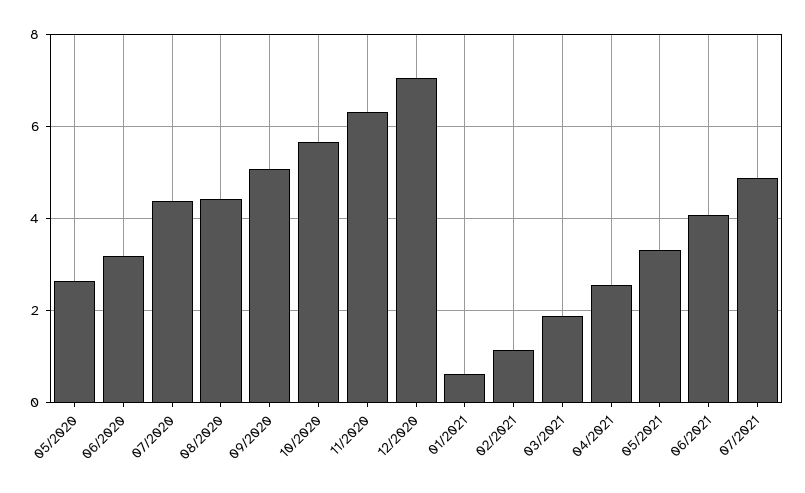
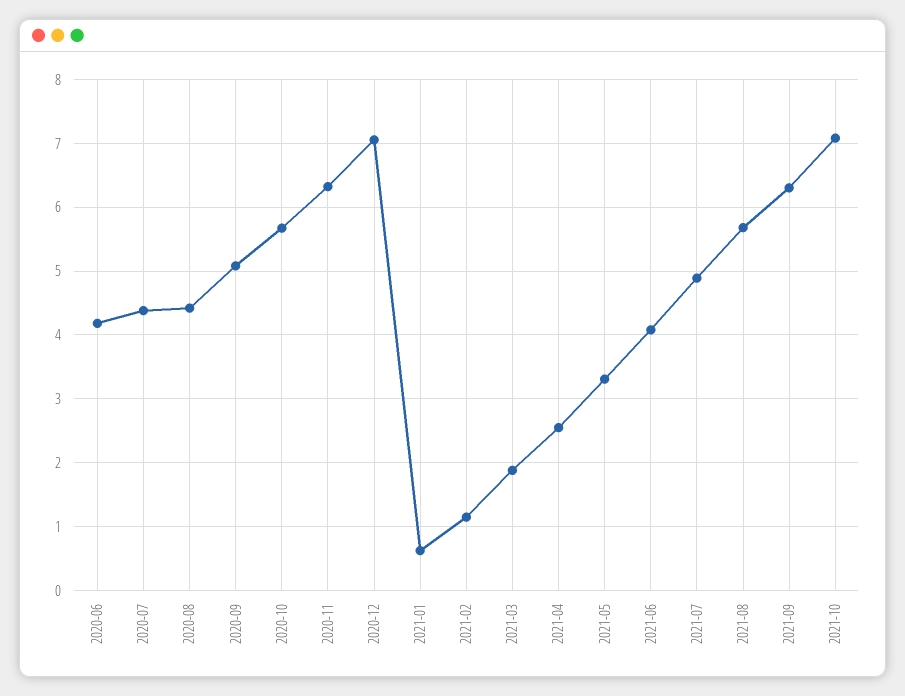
05/2020: 2.6 -> none
06/2020: 3.2 -> 4.2
2021-08: none -> 5.7
2021-09: none -> 6.3
2021-10: none -> 7.1

